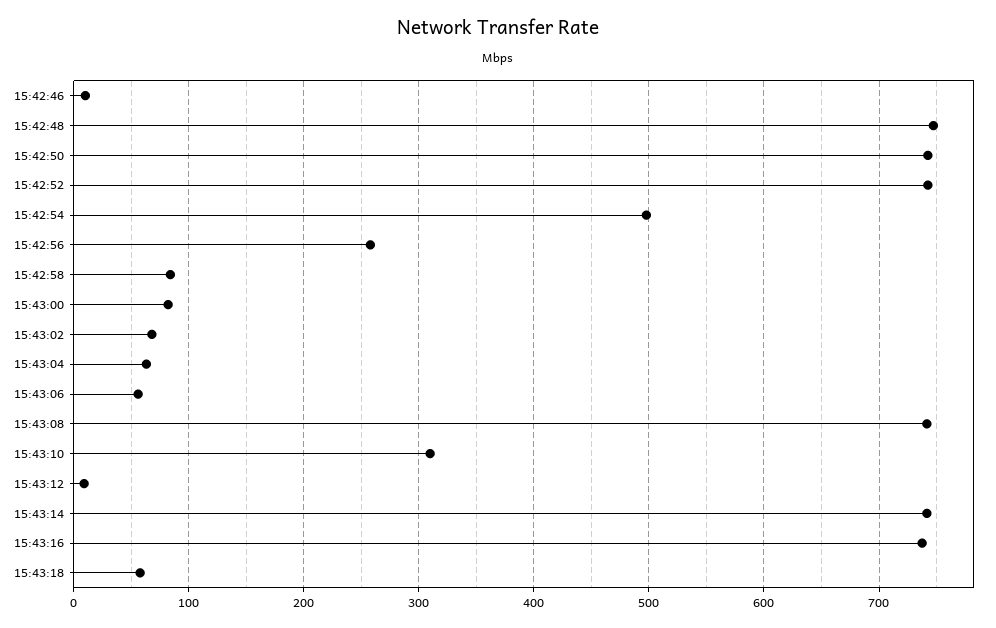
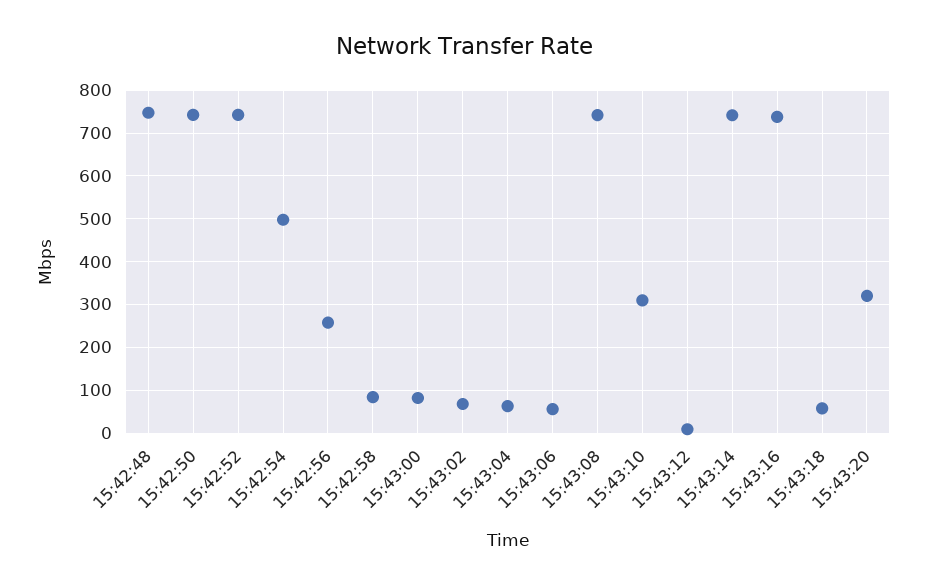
15:42:46: 10 -> none
15:43:20: none -> 320

